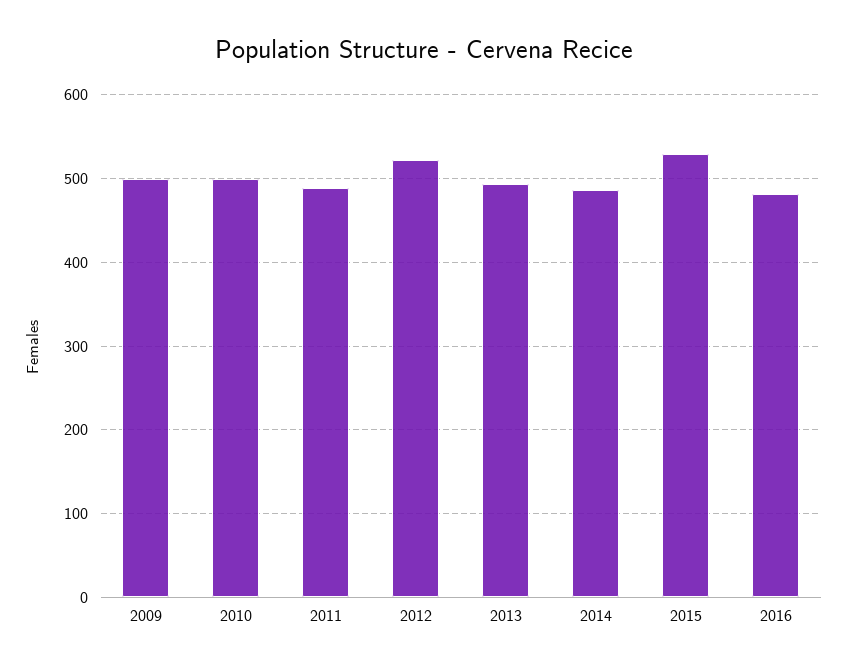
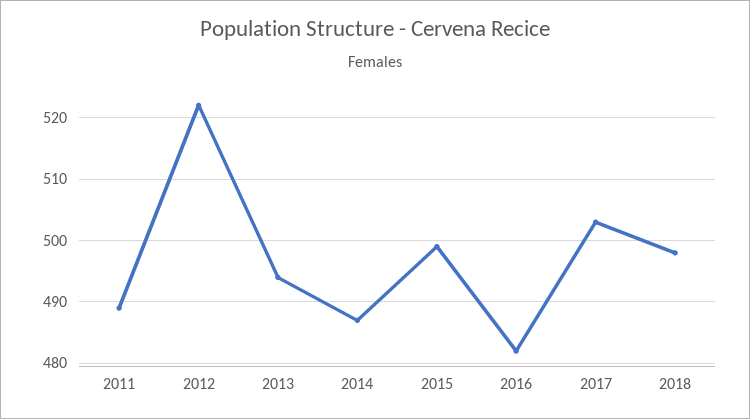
2009: 500 -> none
2010: 500 -> none
2015: 530 -> 499
2017: none -> 503
2018: none -> 498

